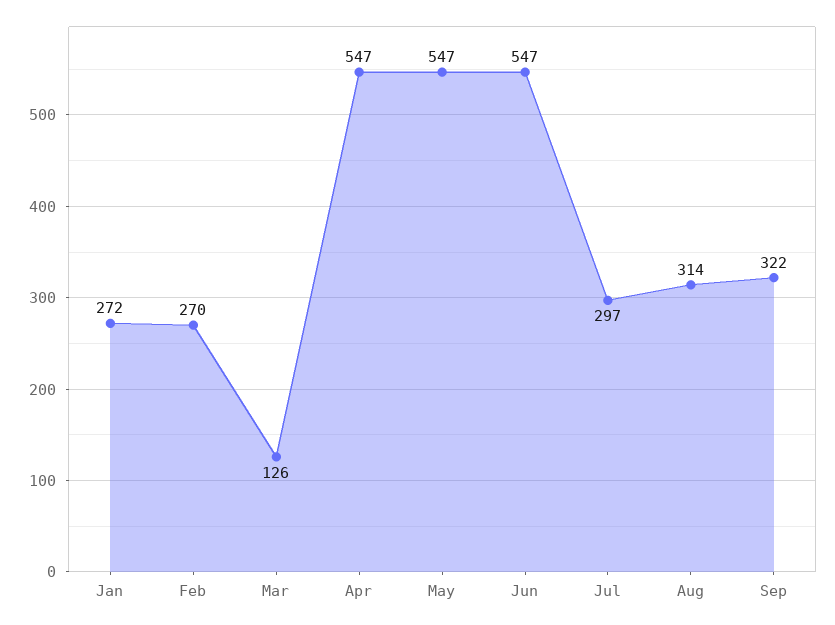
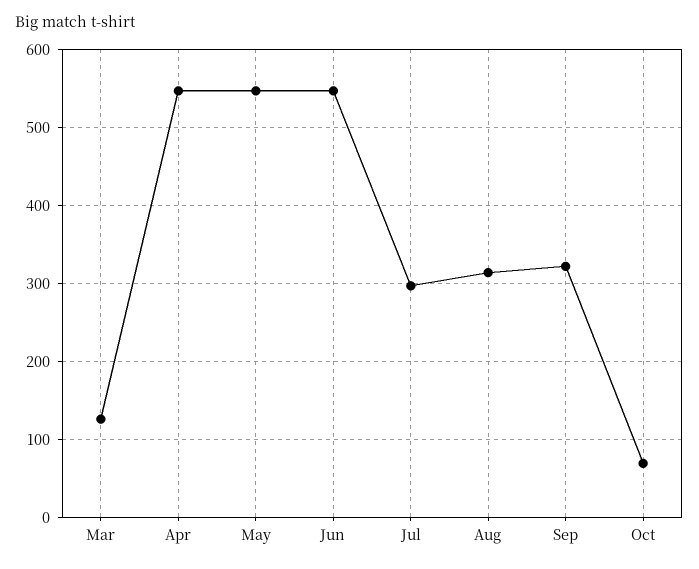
Jan: 272 -> none
Feb: 270 -> none
Oct: none -> 70

